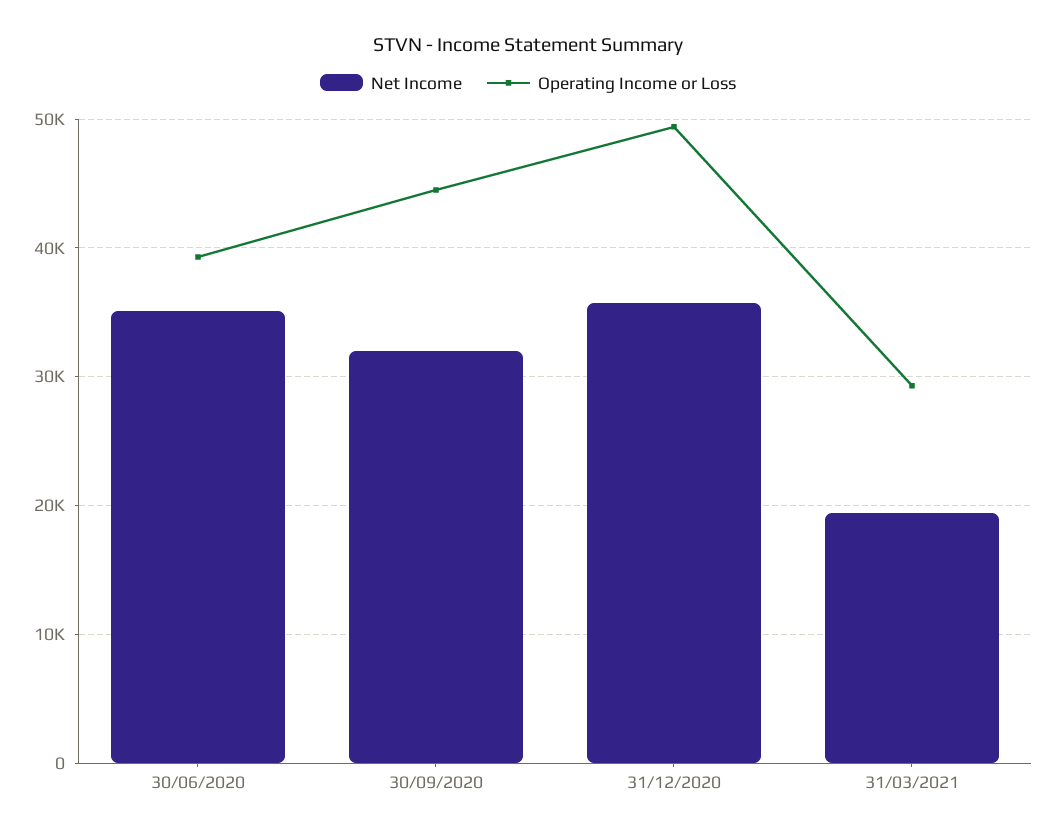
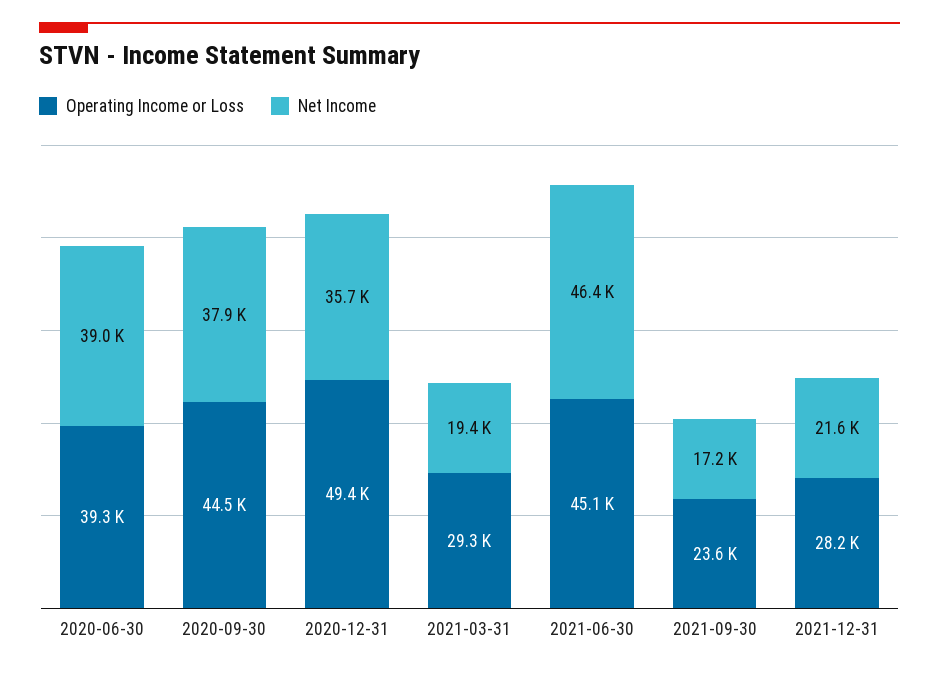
Net Income, 30/06/2020: 35000 -> 39000
Net Income, 30/09/2020: 32000 -> 37900
Operating Income or Loss, 2021-06-30: none -> 45100
Net Income, 2021-06-30: none -> 46400
Operating Income or Loss, 2021-09-30: none -> 23600
Net Income, 2021-09-30: none -> 17200
Operating Income or Loss, 2021-12-31: none -> 28200
Net Income, 2021-12-31: none -> 21600

